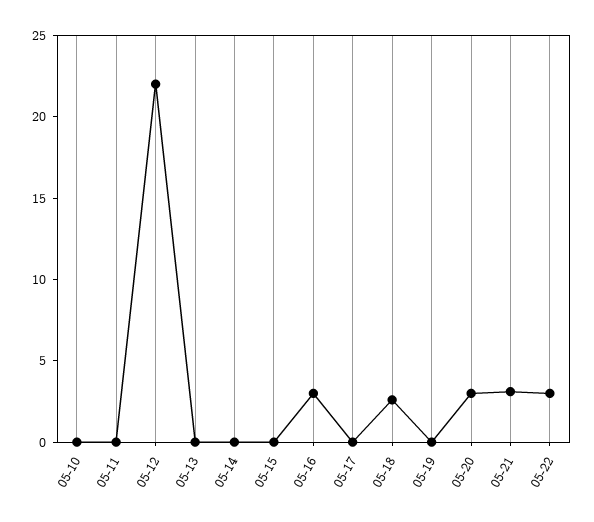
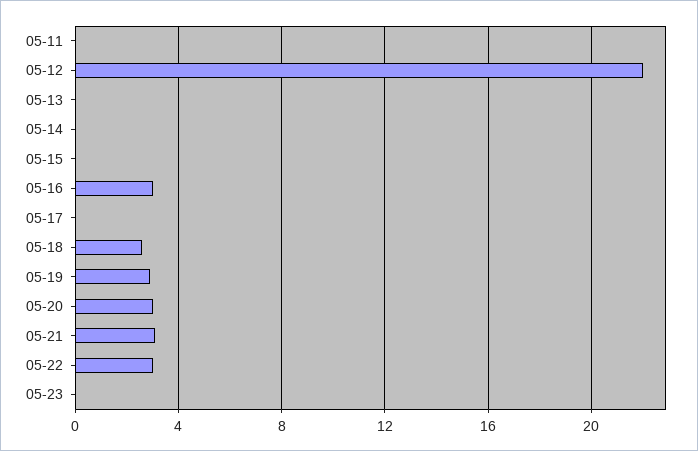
05-10: 0 -> none
05-19: 0 -> 3
05-23: none -> 0

